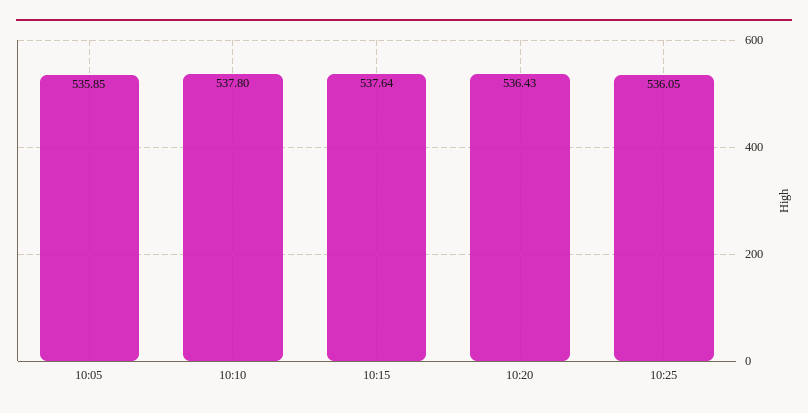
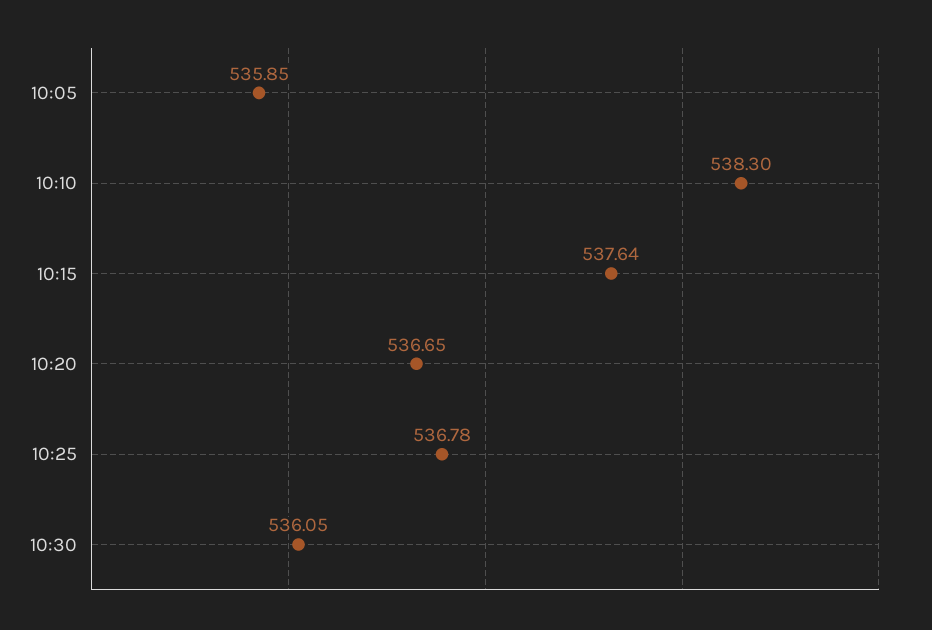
10:10: 537.8 -> 538.3
10:20: 536.43 -> 536.65
10:25: 536.05 -> 536.78
10:30: none -> 536.05

